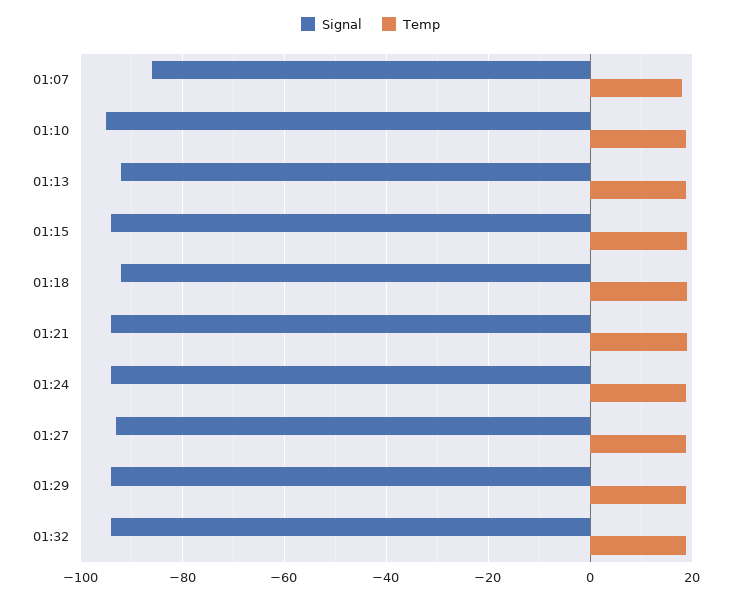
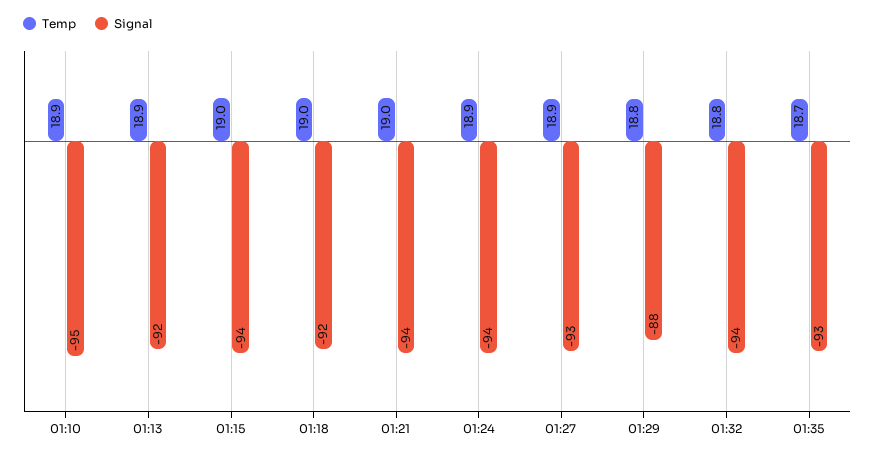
Signal, 01:07: -86 -> none
Temp, 01:07: 18 -> none
Signal, 01:29: -94 -> -88
Temp, 01:35: none -> 18.7
Signal, 01:35: none -> -93

